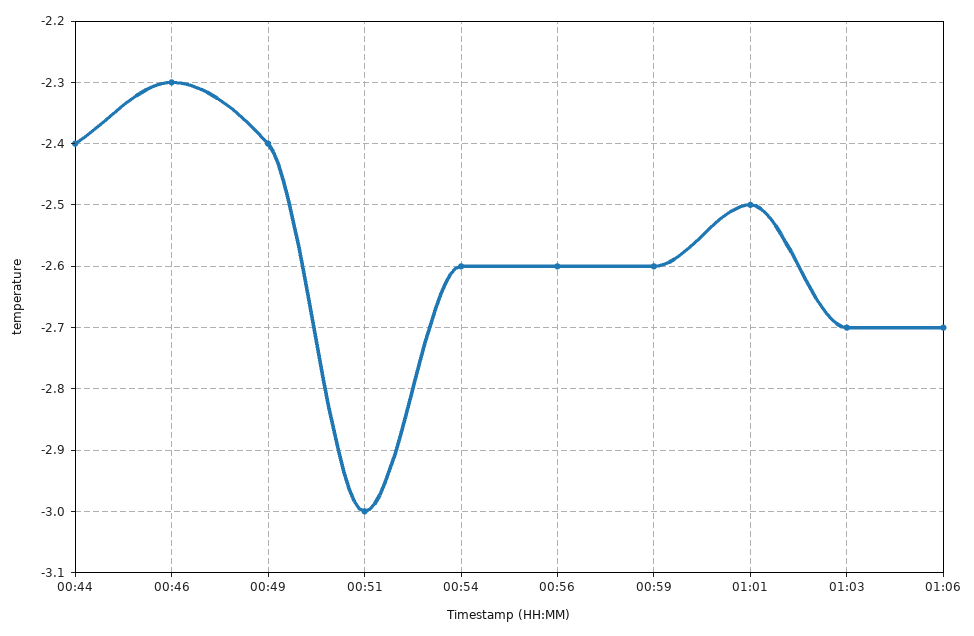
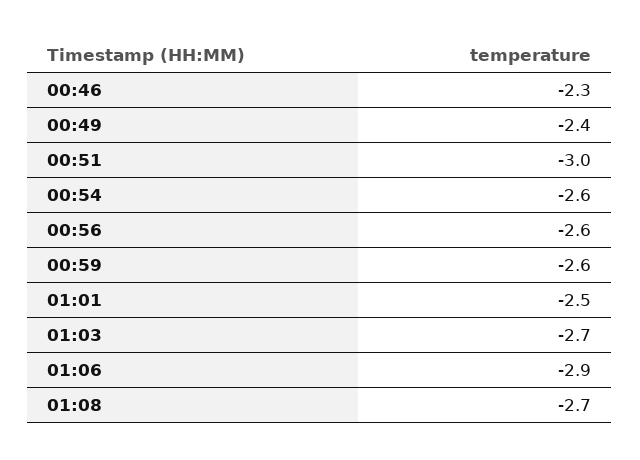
00:44: -2.4 -> none
01:06: -2.7 -> -2.9
01:08: none -> -2.7

